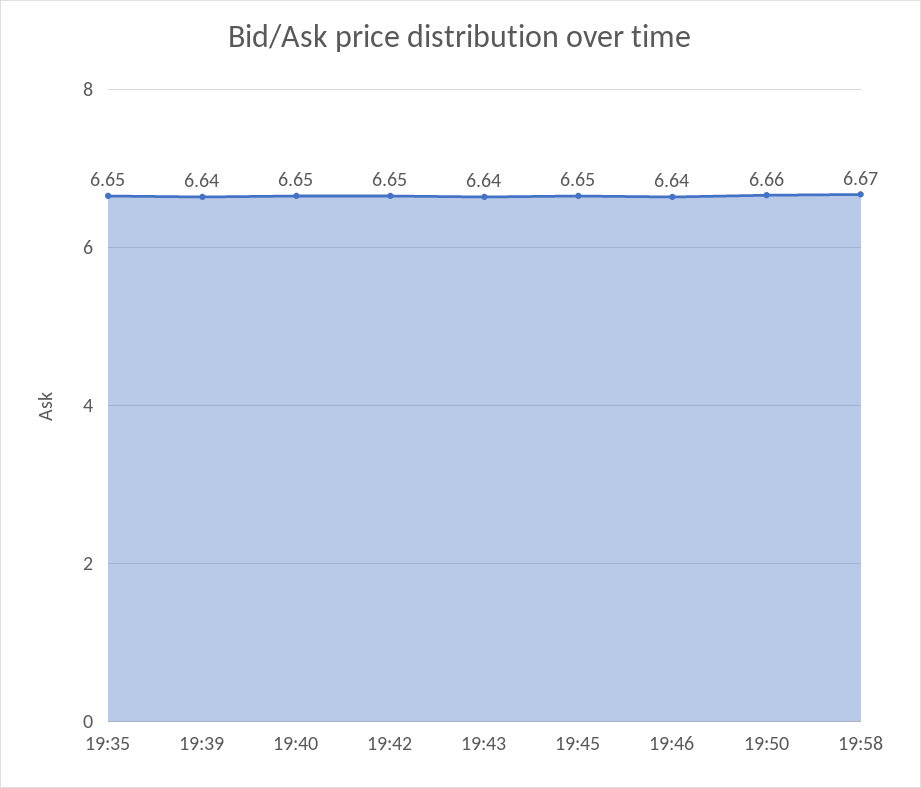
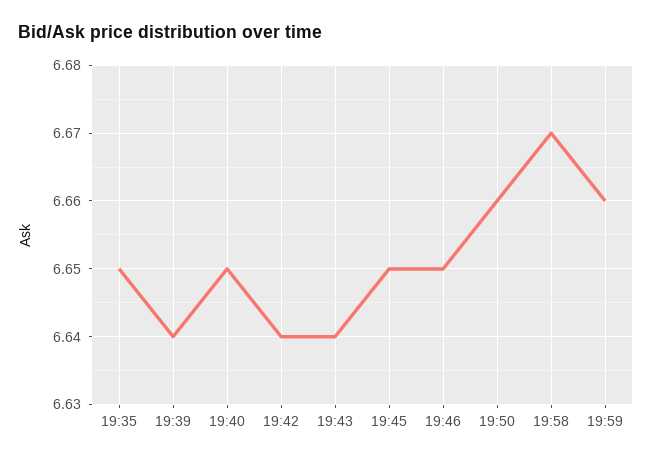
19:42: 6.65 -> 6.64
19:46: 6.64 -> 6.65
19:59: none -> 6.66

